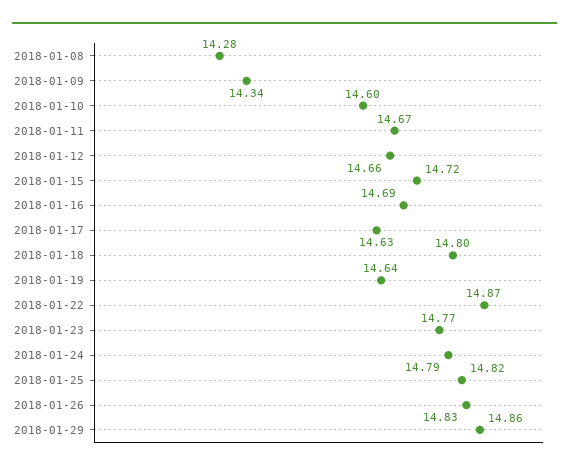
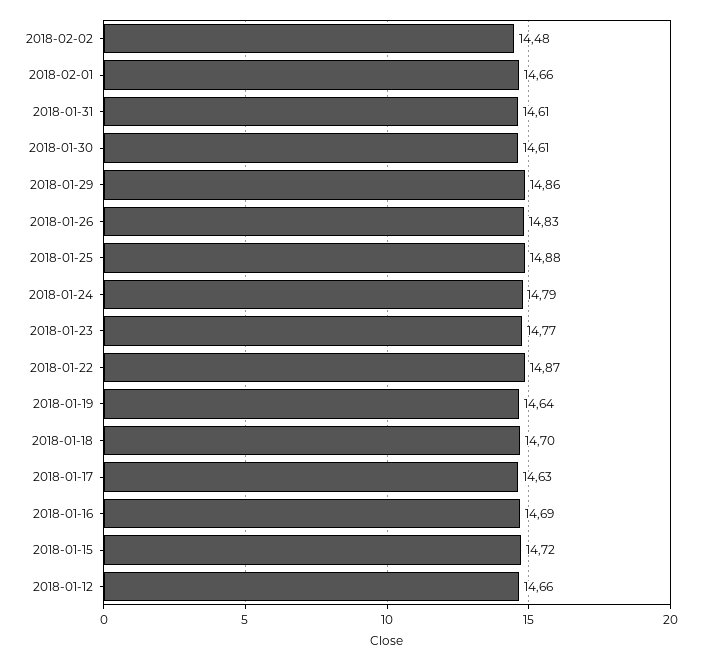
2018-01-08: 14.28 -> none
2018-01-09: 14.34 -> none
2018-01-10: 14.6 -> none
2018-01-11: 14.67 -> none
2018-01-18: 14.8 -> 14.7
2018-01-25: 14.82 -> 14.88
2018-02-02: none -> 14.48
2018-02-01: none -> 14.66
2018-01-31: none -> 14.61
2018-01-30: none -> 14.61

